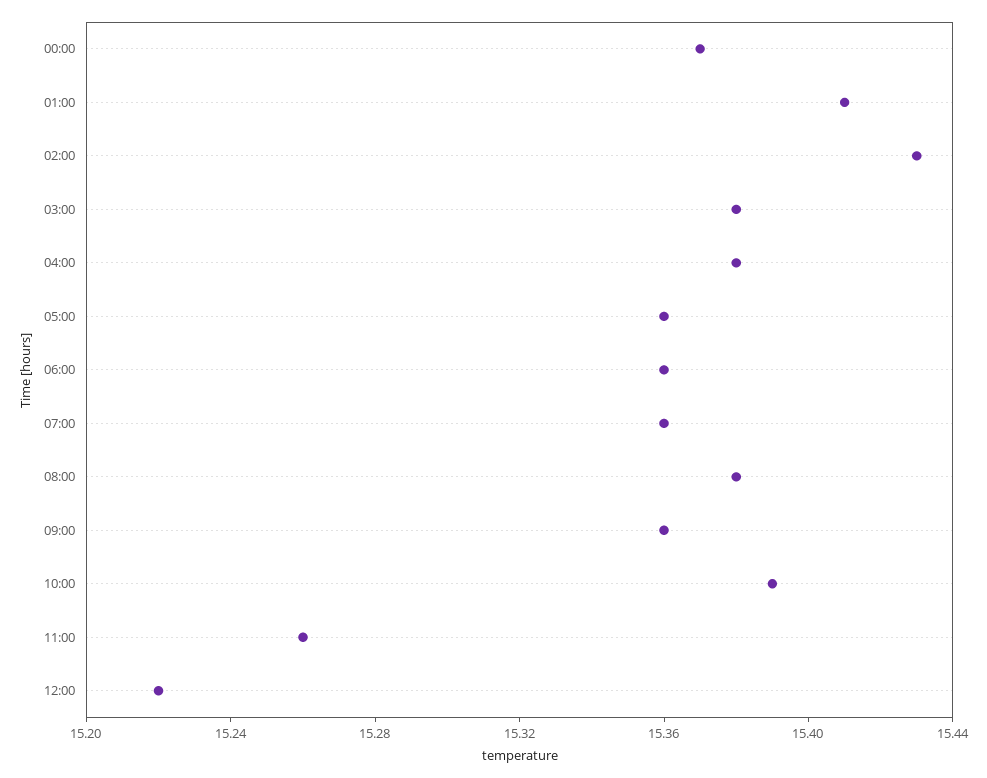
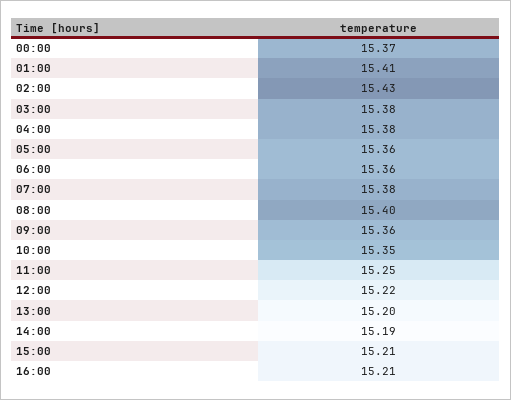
07:00: 15.36 -> 15.38
08:00: 15.38 -> 15.4
10:00: 15.39 -> 15.35
11:00: 15.26 -> 15.25
13:00: none -> 15.2
14:00: none -> 15.19
15:00: none -> 15.21
16:00: none -> 15.21

